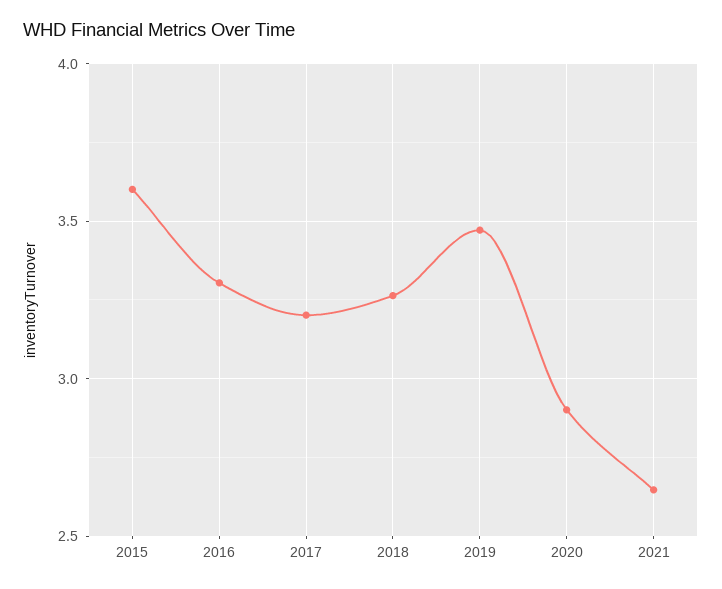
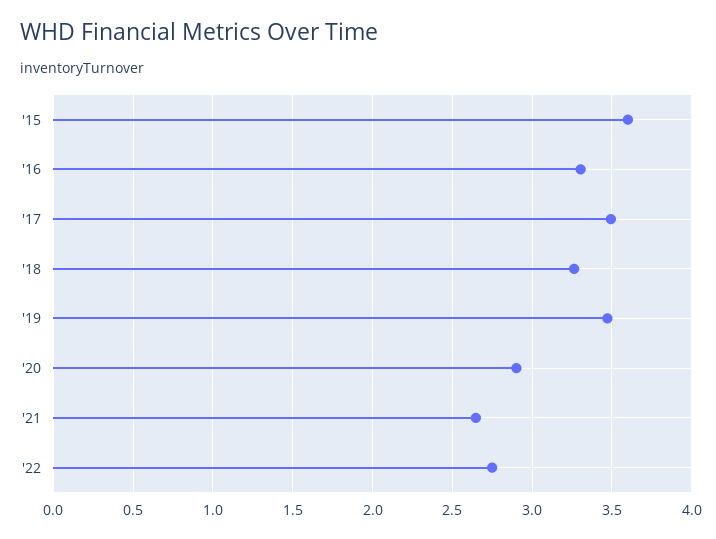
2017: 3.2 -> 3.5
'22: none -> 2.75

